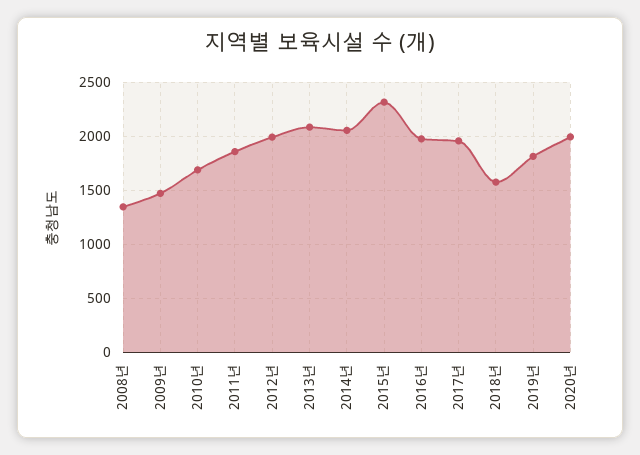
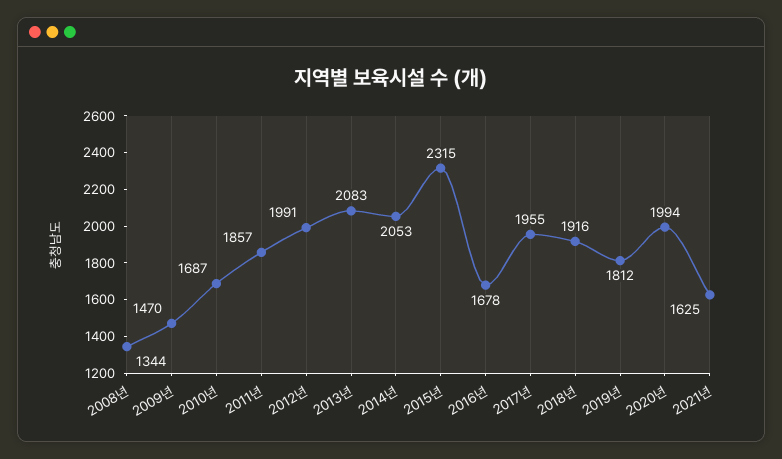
2016년: 2000 -> 1678
2018년: 1600 -> 1916
2021년: none -> 1625

